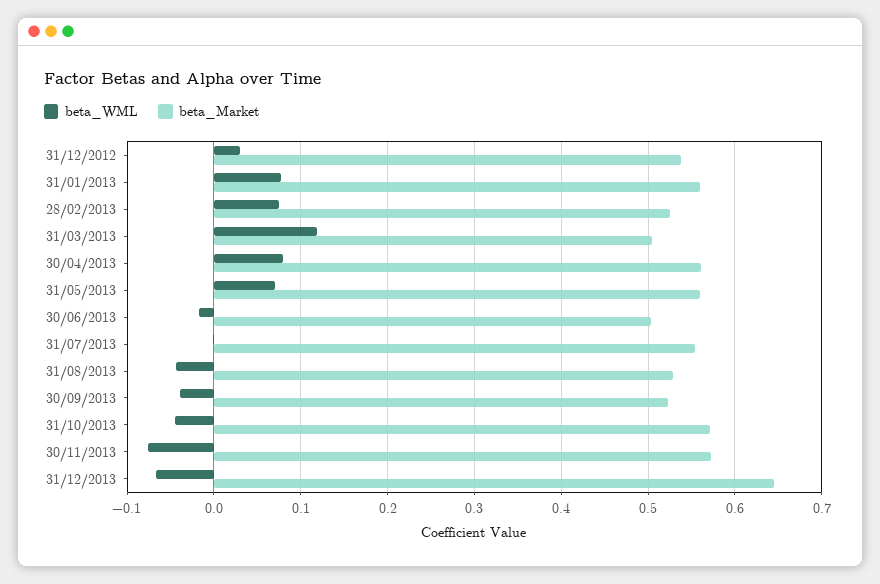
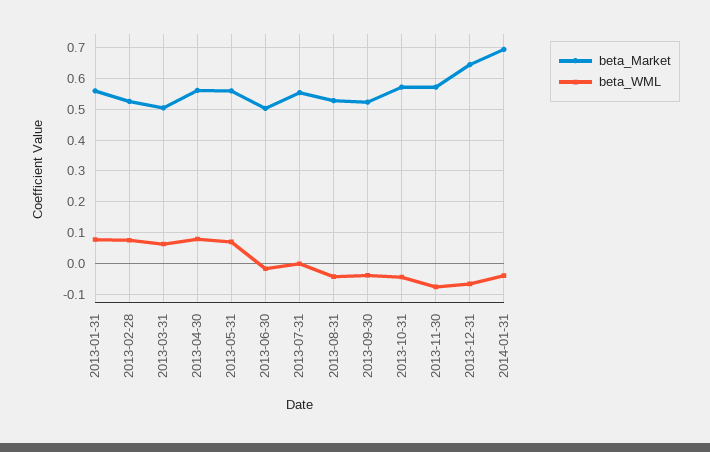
beta_WML, 31/12/2012: 0.03 -> none
beta_Market, 31/12/2012: 0.54 -> none
beta_WML, 31/03/2013: 0.12 -> 0.06
beta_Market, 2014-01-31: none -> 0.7
beta_WML, 2014-01-31: none -> -0.04

